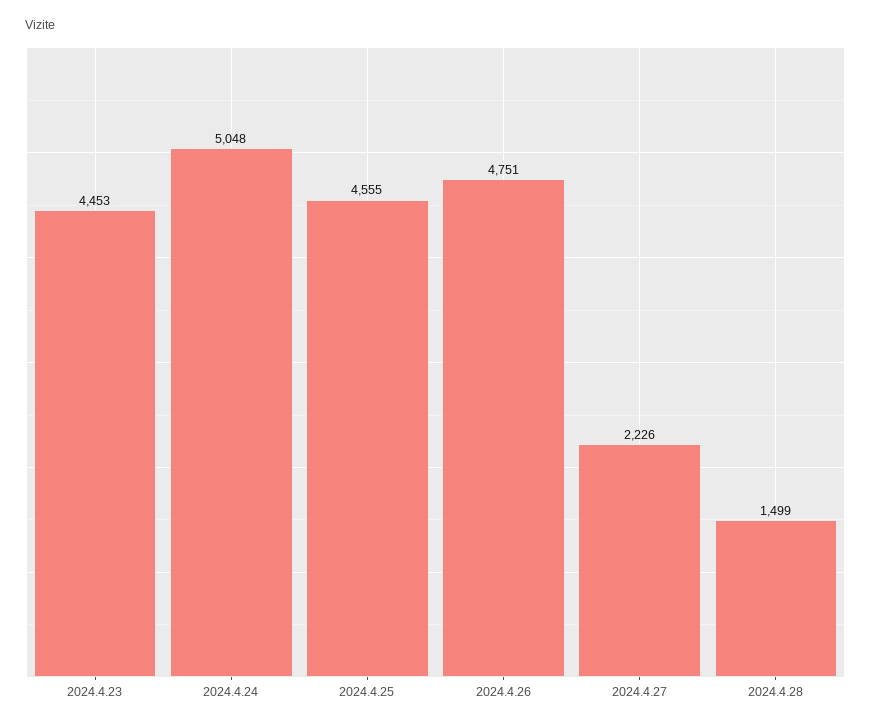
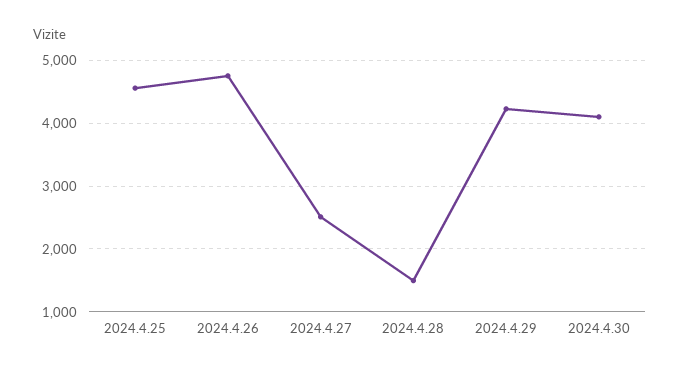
2024.4.23: 4453 -> none
2024.4.24: 5048 -> none
2024.4.27: 2226 -> 2500
2024.4.29: none -> 4200
2024.4.30: none -> 4100

